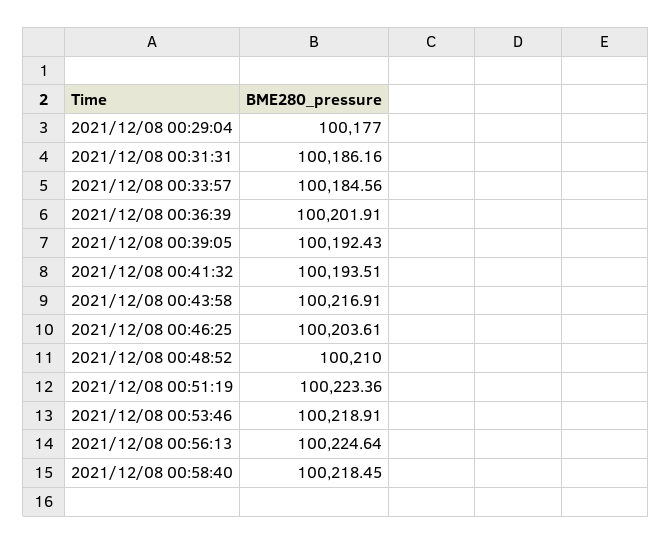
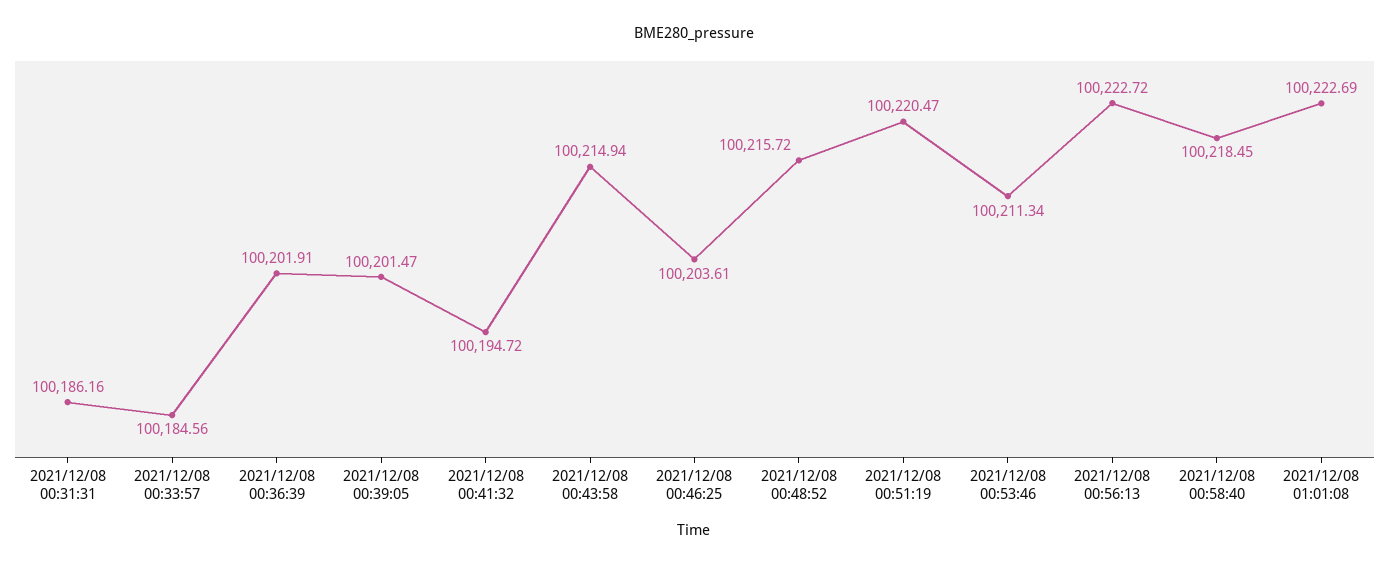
2021/12/08 00:29:04: 100177 -> none
2021/12/08 00:39:05: 100192.43 -> 100201.47
2021/12/08 00:41:32: 100193.51 -> 100194.72
2021/12/08 00:43:58: 100216.91 -> 100214.94
2021/12/08 00:48:52: 100210 -> 100215.72
2021/12/08 00:51:19: 100223.36 -> 100220.47
2021/12/08 00:53:46: 100218.91 -> 100211.34
2021/12/08 00:56:13: 100224.64 -> 100222.72
2021/12/08 01:01:08: none -> 100222.69

